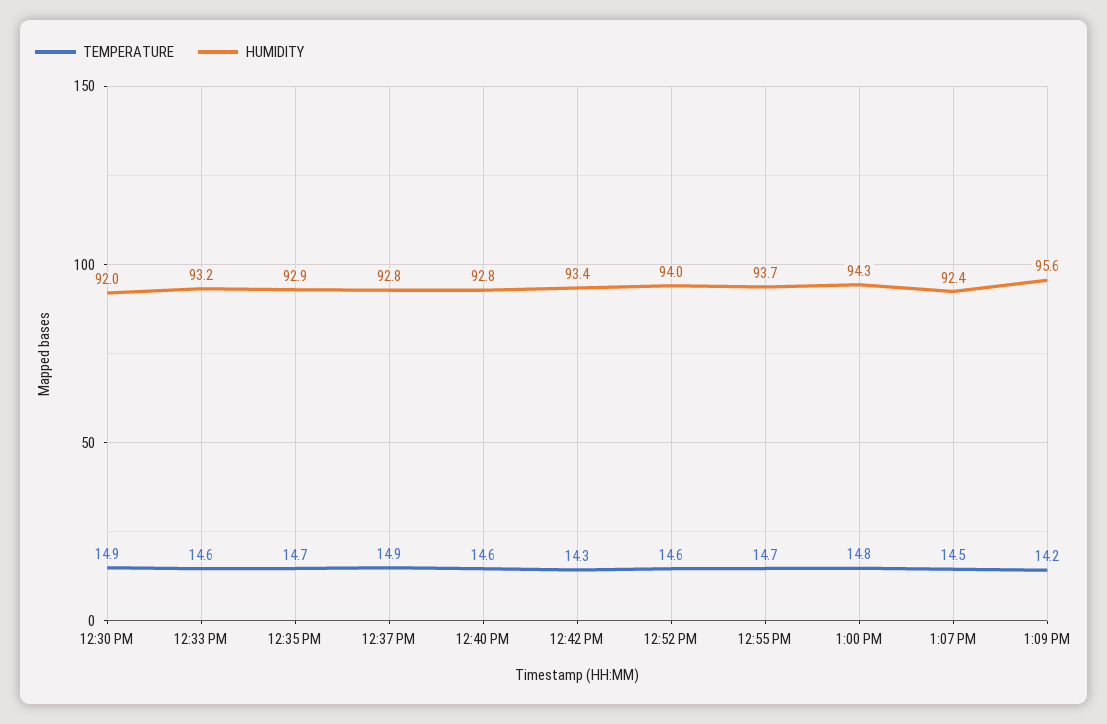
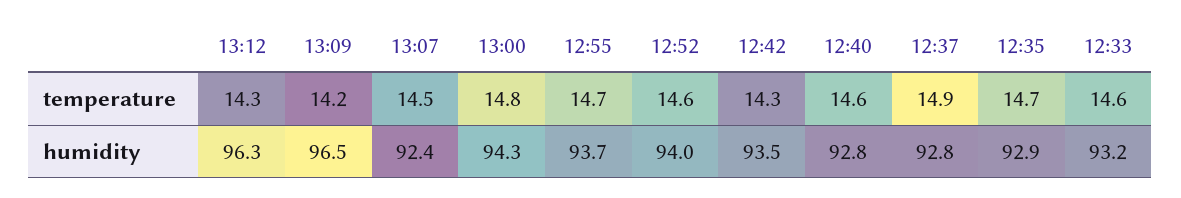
TEMPERATURE, 12:30 PM: 14.9 -> none
HUMIDITY, 12:30 PM: 92 -> none
HUMIDITY, 12:42 PM: 93.4 -> 93.5
HUMIDITY, 1:09 PM: 95.6 -> 96.5
TEMPERATURE, 13:12: none -> 14.3
HUMIDITY, 13:12: none -> 96.3

